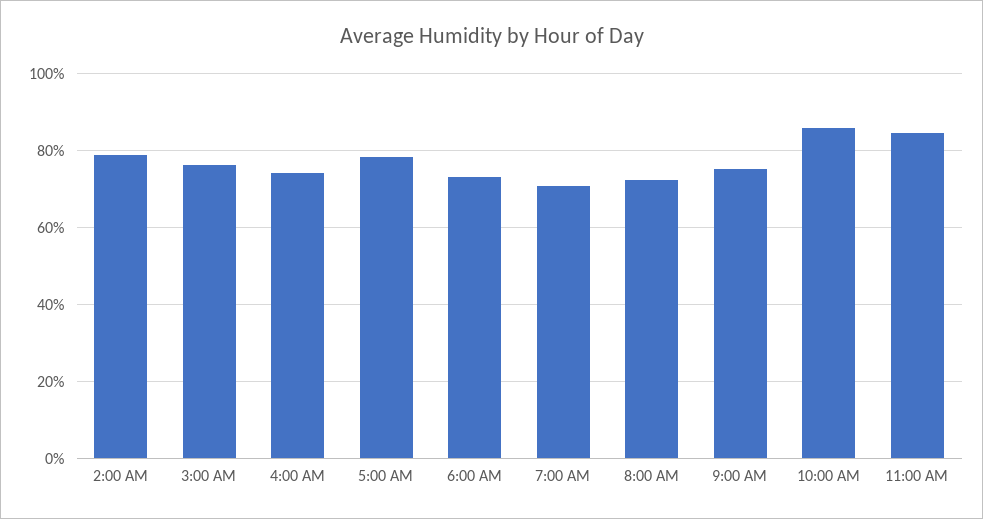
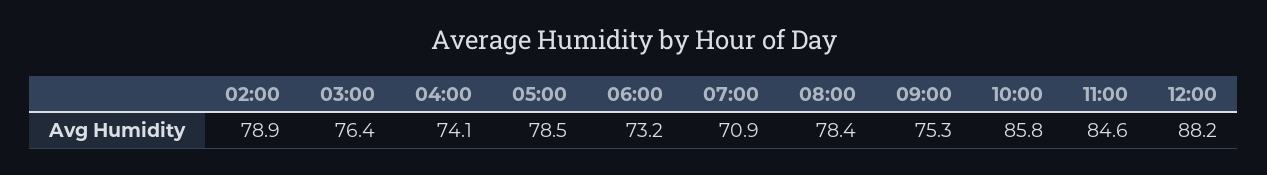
8:00 AM: 72 -> 78.4
12:00: none -> 88.2

